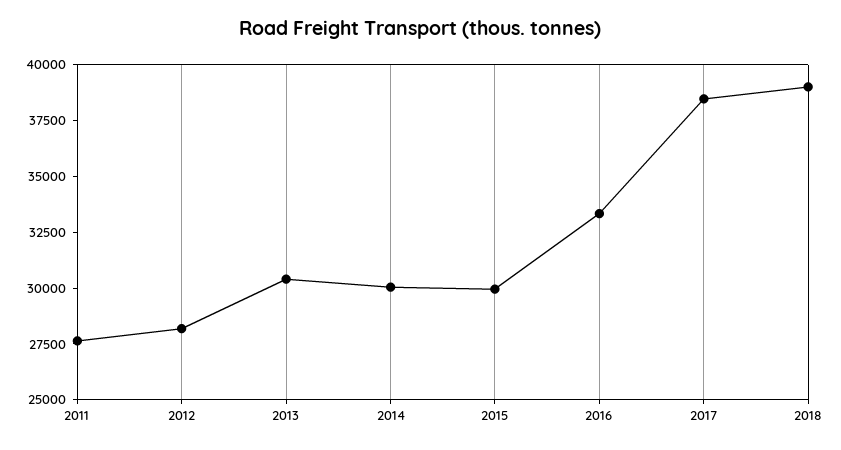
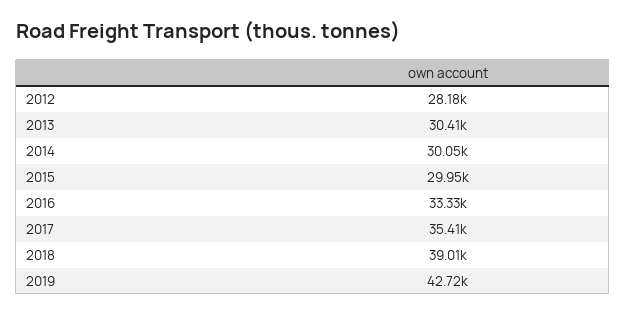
2011: 27500 -> none
2017: 38500 -> 35410
2019: none -> 42720

